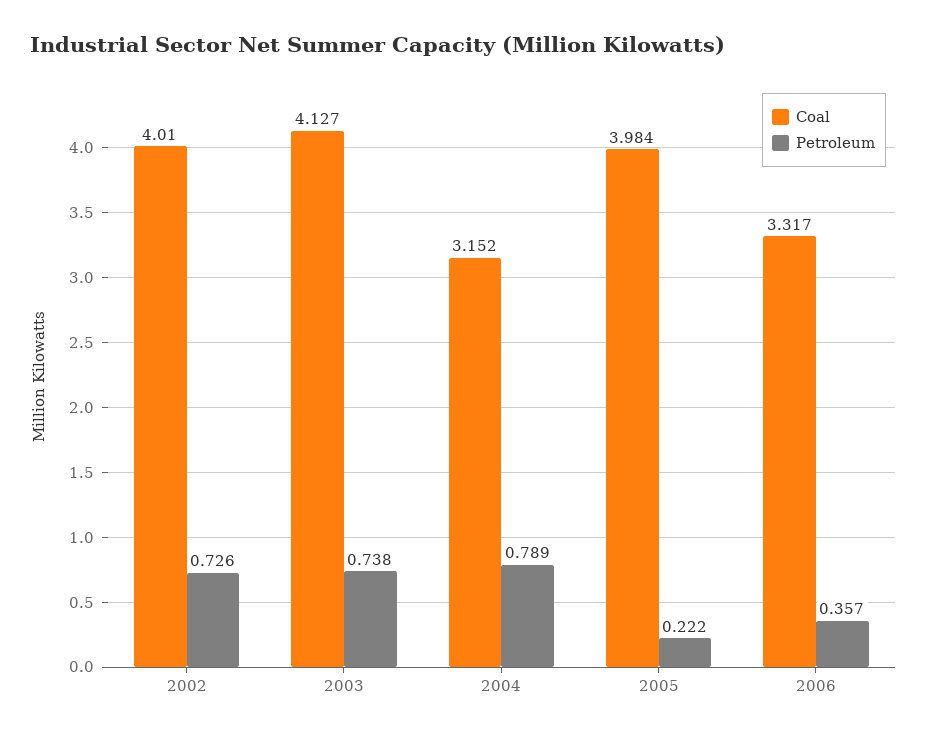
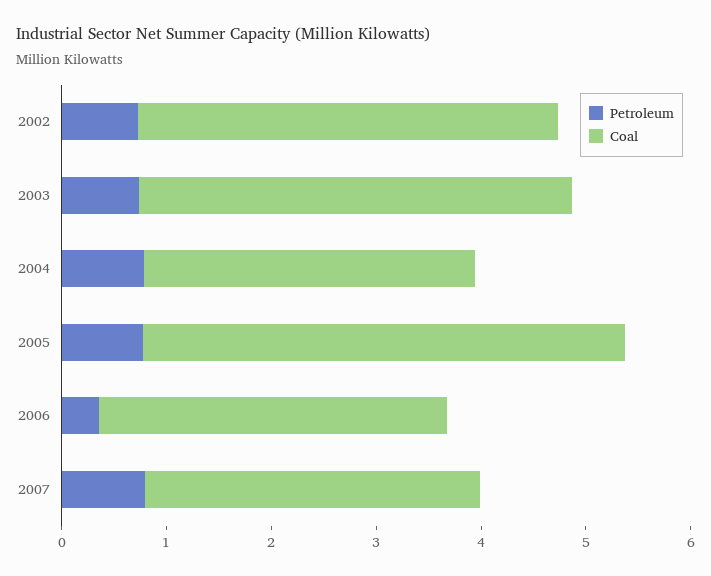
Coal, 2005: 3.984 -> 4.6
Petroleum, 2005: 0.222 -> 0.8
Petroleum, 2007: none -> 0.8
Coal, 2007: none -> 3.2

